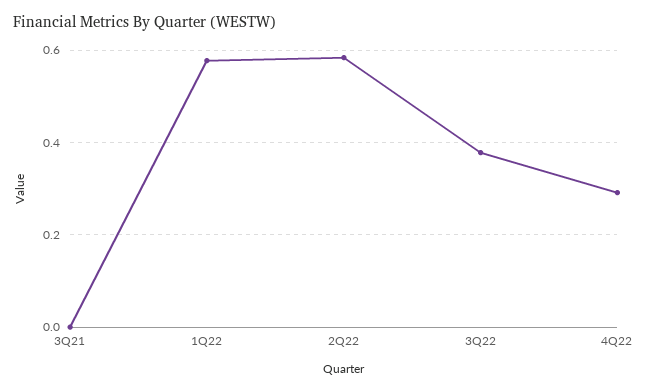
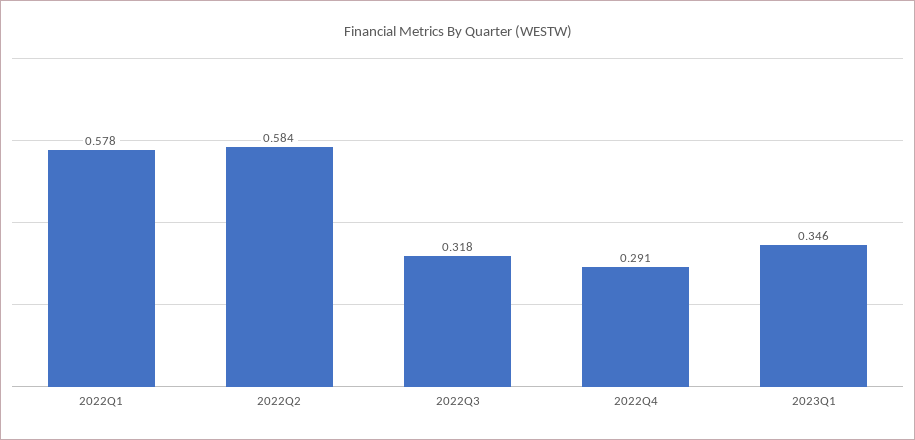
3Q21: 0 -> none
3Q22: 0.38 -> 0.318
2023Q1: none -> 0.346

